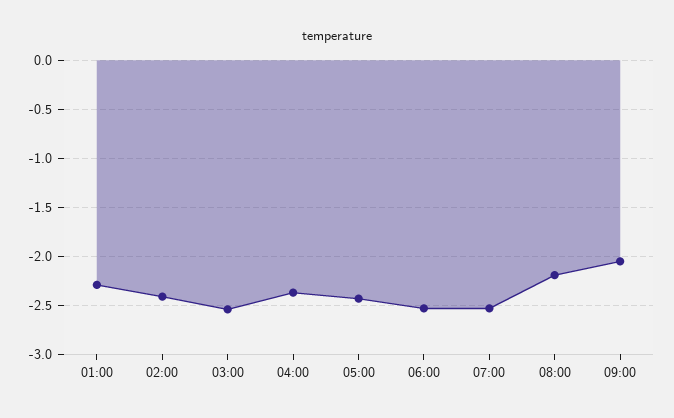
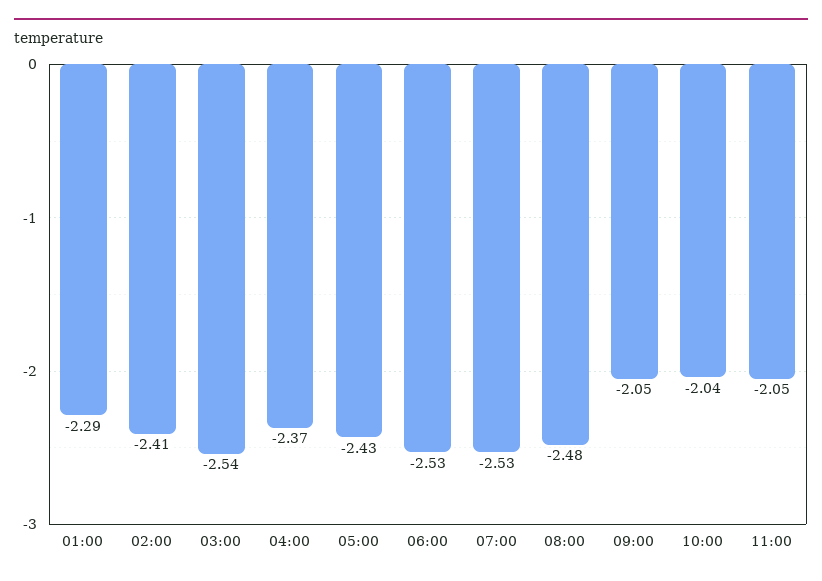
08:00: -2.2 -> -2.48
10:00: none -> -2.04
11:00: none -> -2.05

